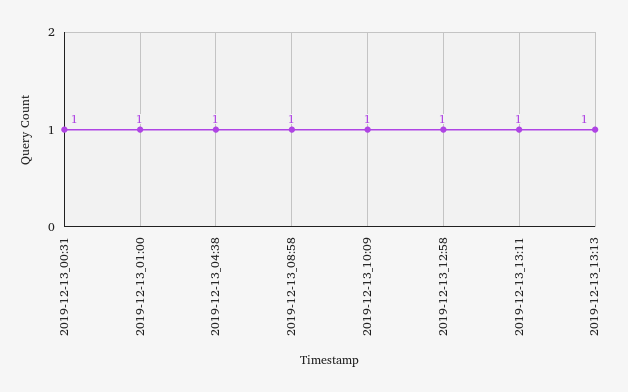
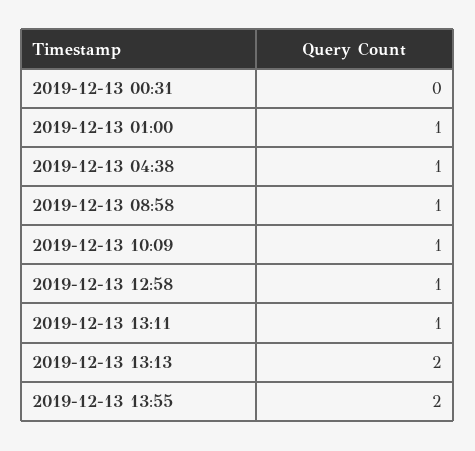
2019-12-13_00:31: 1 -> 0
2019-12-13_13:13: 1 -> 2
2019-12-13 13:55: none -> 2

